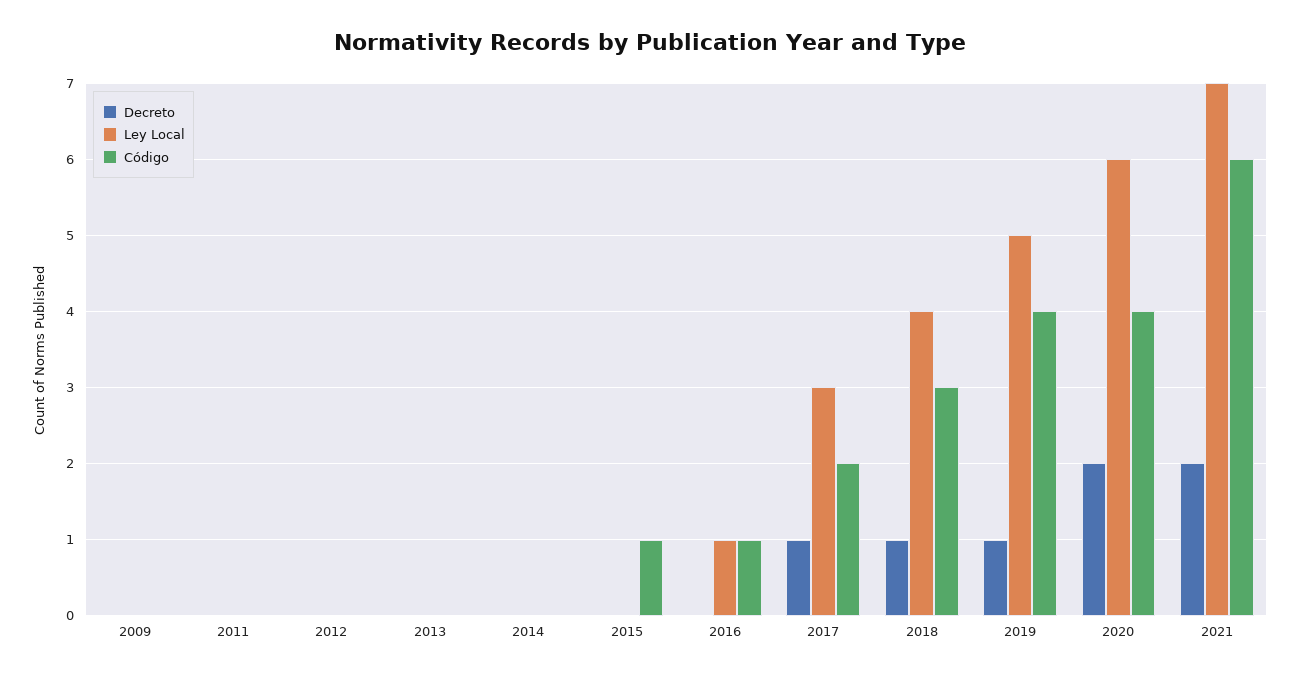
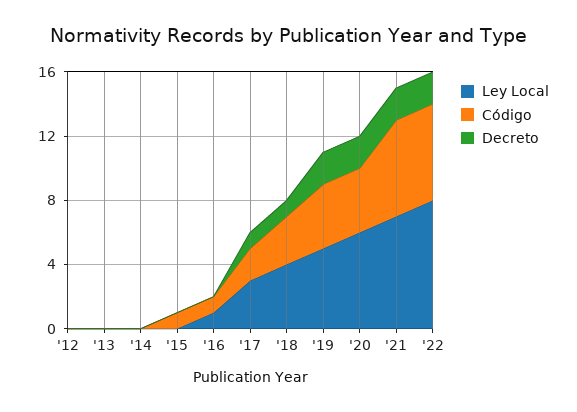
Decreto, 2009: 0 -> none
Ley Local, 2009: 0 -> none
Código, 2009: 0 -> none
Decreto, 2011: 0 -> none
Ley Local, 2011: 0 -> none
Código, 2011: 0 -> none
Decreto, 2019: 1 -> 2
Ley Local, '22: none -> 8
Código, '22: none -> 6
Decreto, '22: none -> 2

